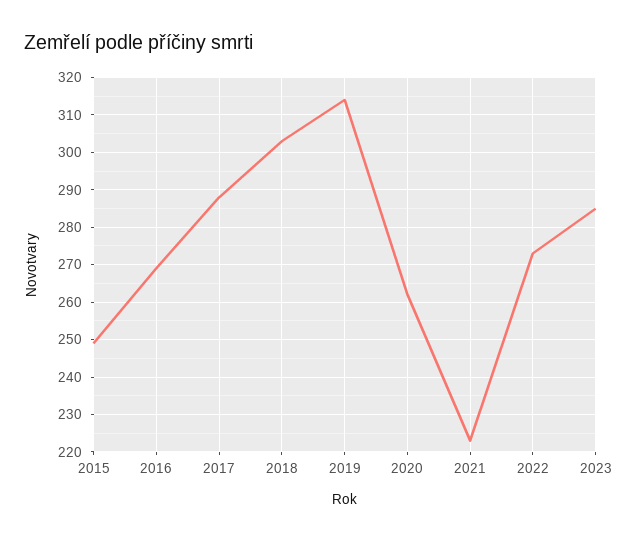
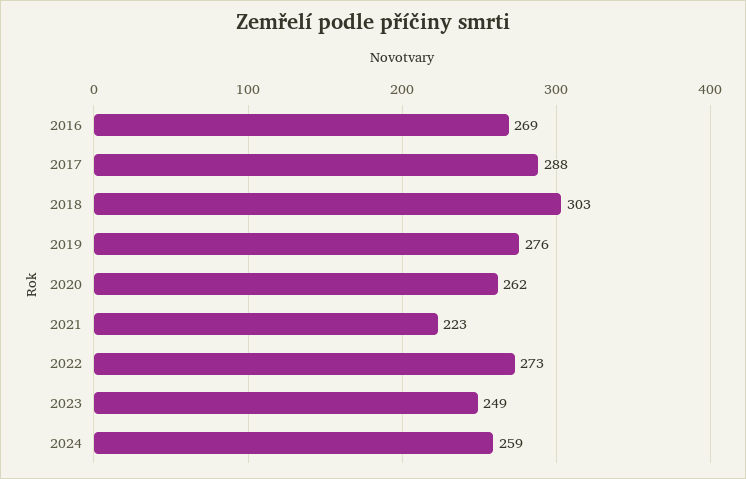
2015: 250 -> none
2019: 315 -> 276
2023: 285 -> 249
2024: none -> 259

